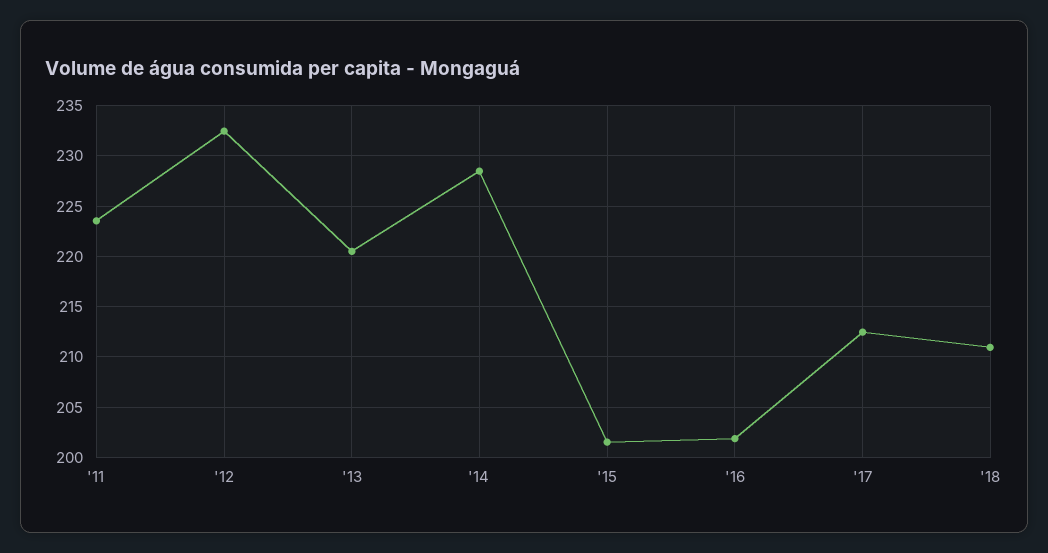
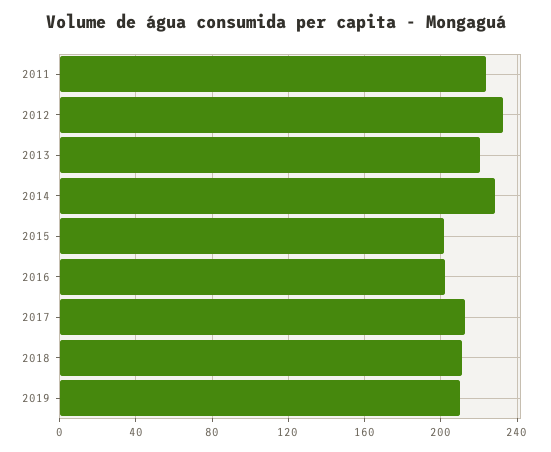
2019: none -> 210

